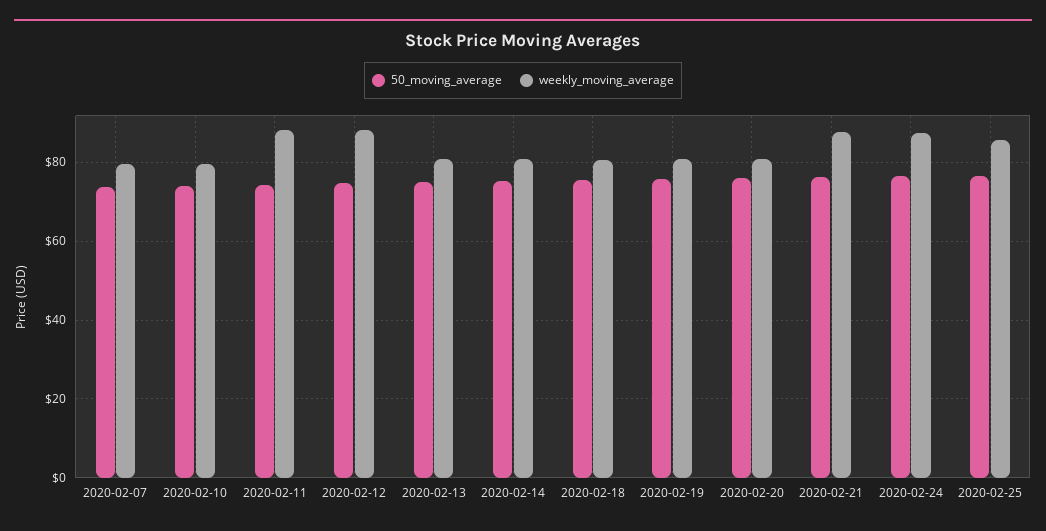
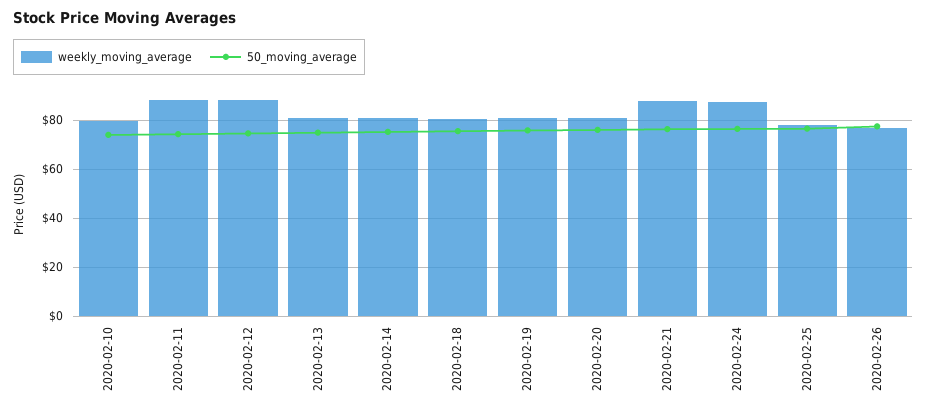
50_moving_average, 2020-02-07: 74 -> none
weekly_moving_average, 2020-02-07: 80 -> none
weekly_moving_average, 2020-02-25: 86 -> 77.5
weekly_moving_average, 2020-02-26: none -> 77.5
50_moving_average, 2020-02-26: none -> 77.5

